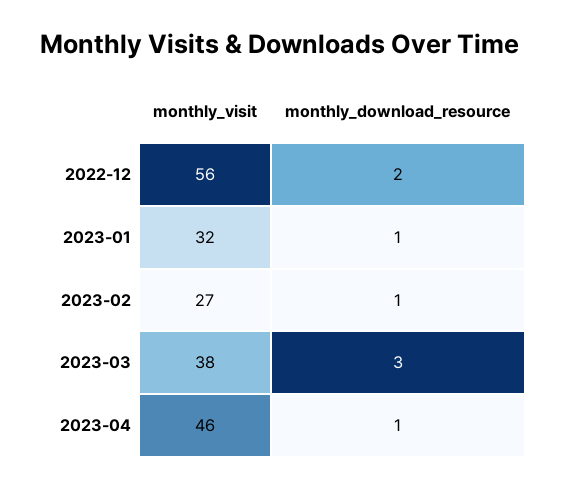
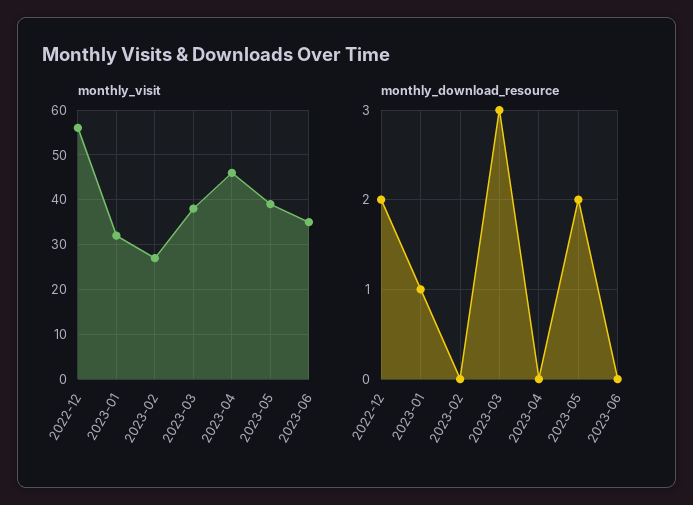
monthly_download_resource, 2023-02: 1 -> 0
monthly_download_resource, 2023-04: 1 -> 0
monthly_visit, 2023-05: none -> 40
monthly_visit, 2023-06: none -> 35
monthly_download_resource, 2023-05: none -> 2
monthly_download_resource, 2023-06: none -> 0

